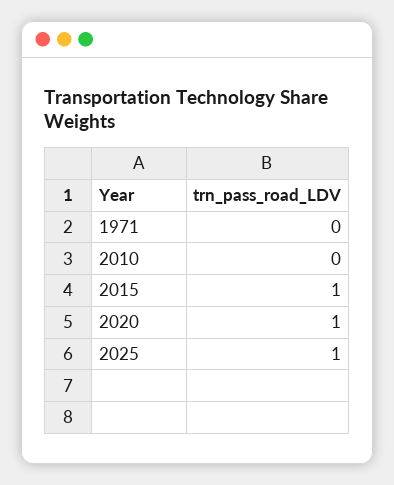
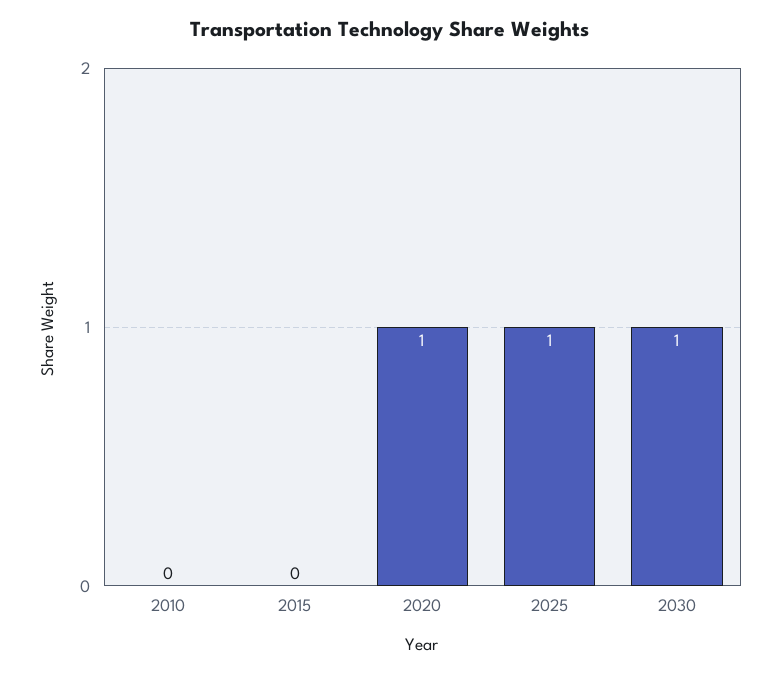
1971: 0 -> none
2015: 1 -> 0
2030: none -> 1

